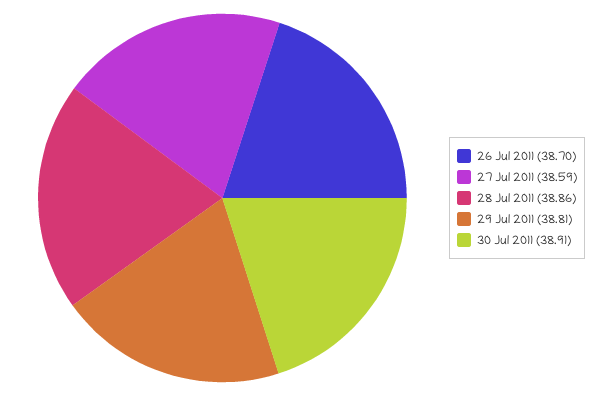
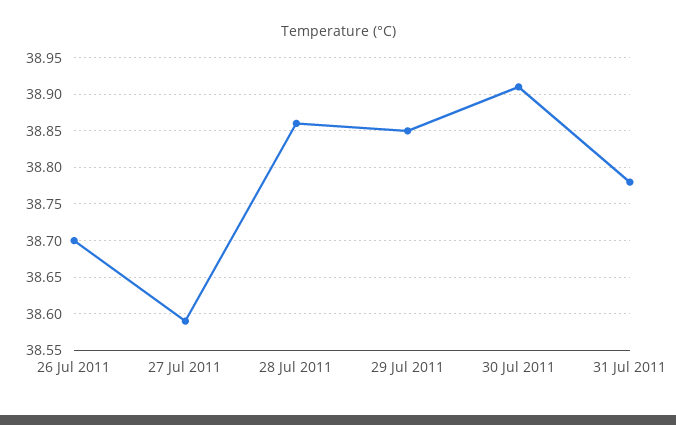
29 Jul 2011: 38.81 -> 38.85
31 Jul 2011: none -> 38.78

